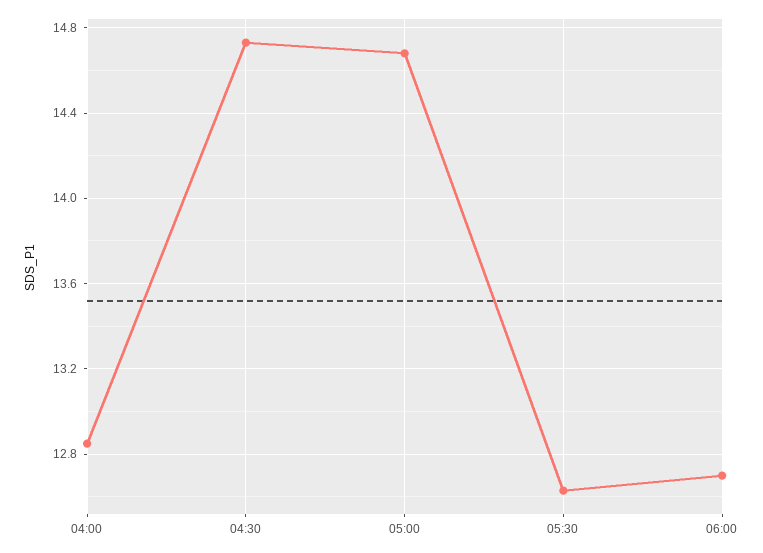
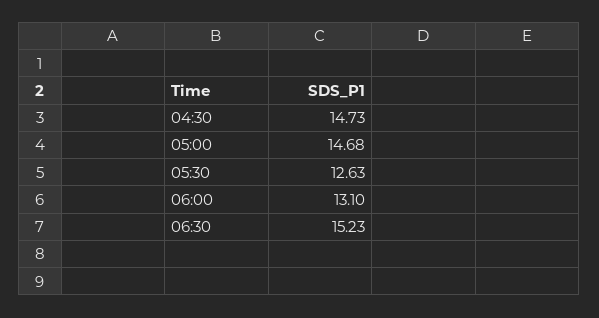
04:00: 12.85 -> none
06:00: 12.7 -> 13.1
06:30: none -> 15.23

